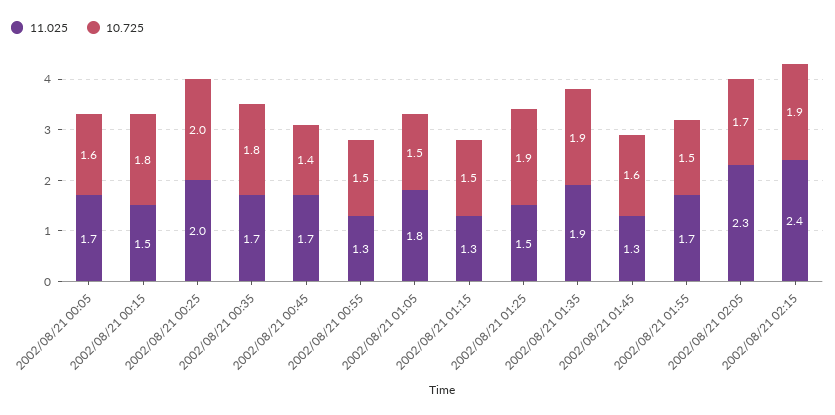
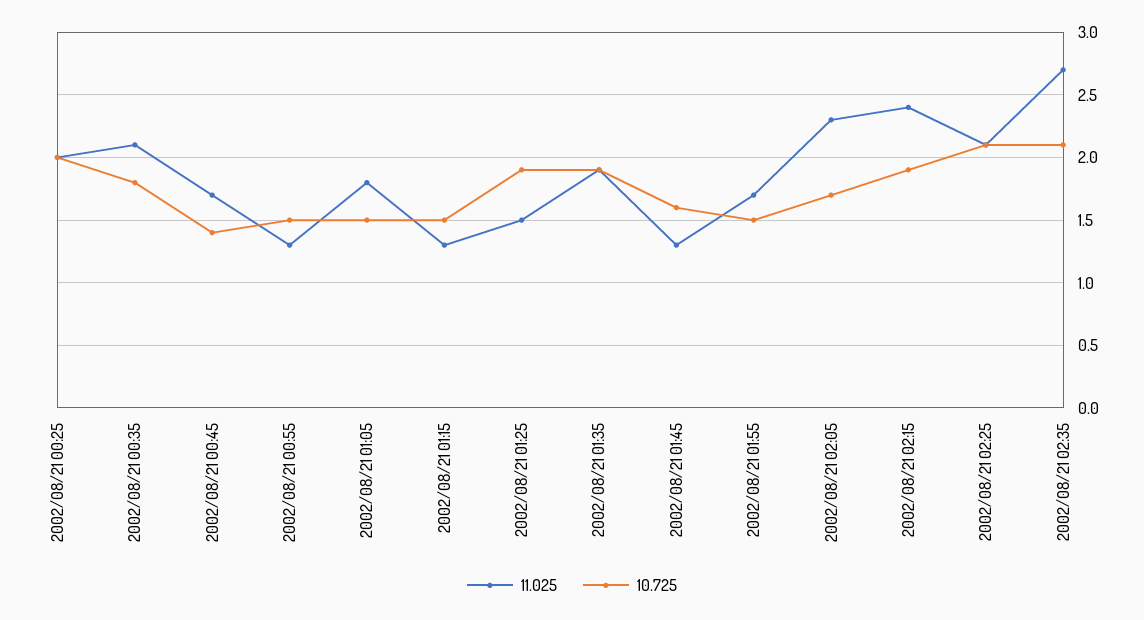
11.025, 2002/08/21 00:05: 1.7 -> none
10.725, 2002/08/21 00:05: 1.6 -> none
11.025, 2002/08/21 00:15: 1.5 -> none
10.725, 2002/08/21 00:15: 1.8 -> none
11.025, 2002/08/21 00:35: 1.7 -> 2.1
11.025, 2002/08/21 02:25: none -> 2.1
10.725, 2002/08/21 02:25: none -> 2.1
11.025, 2002/08/21 02:35: none -> 2.7
10.725, 2002/08/21 02:35: none -> 2.1

